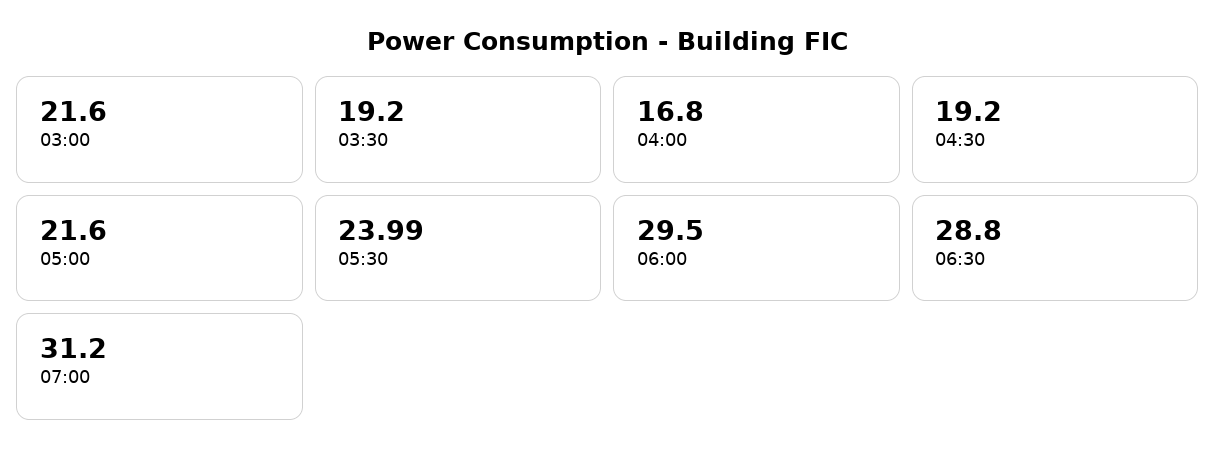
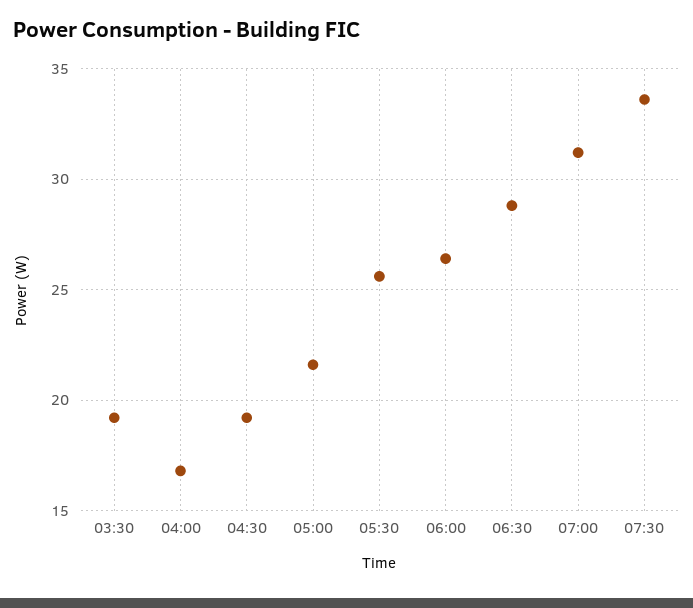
03:00: 21.6 -> none
05:30: 23.99 -> 25.5
06:00: 29.5 -> 26.5
07:30: none -> 33.5

